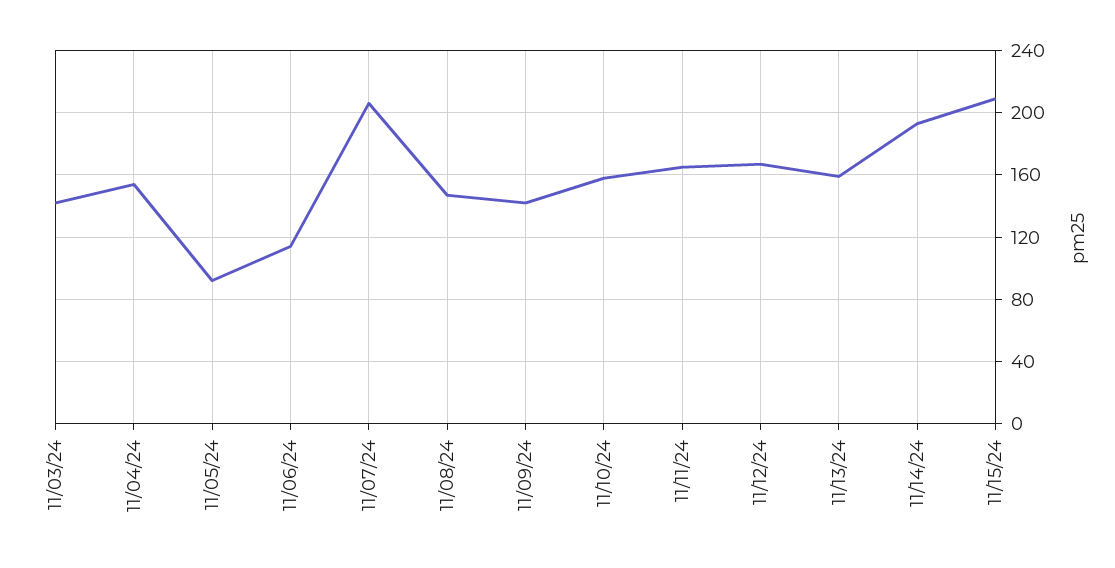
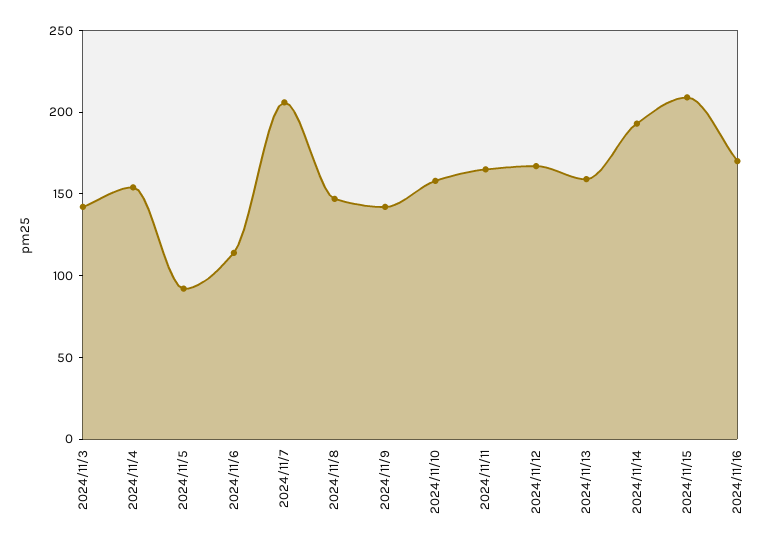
2024/11/16: none -> 170

